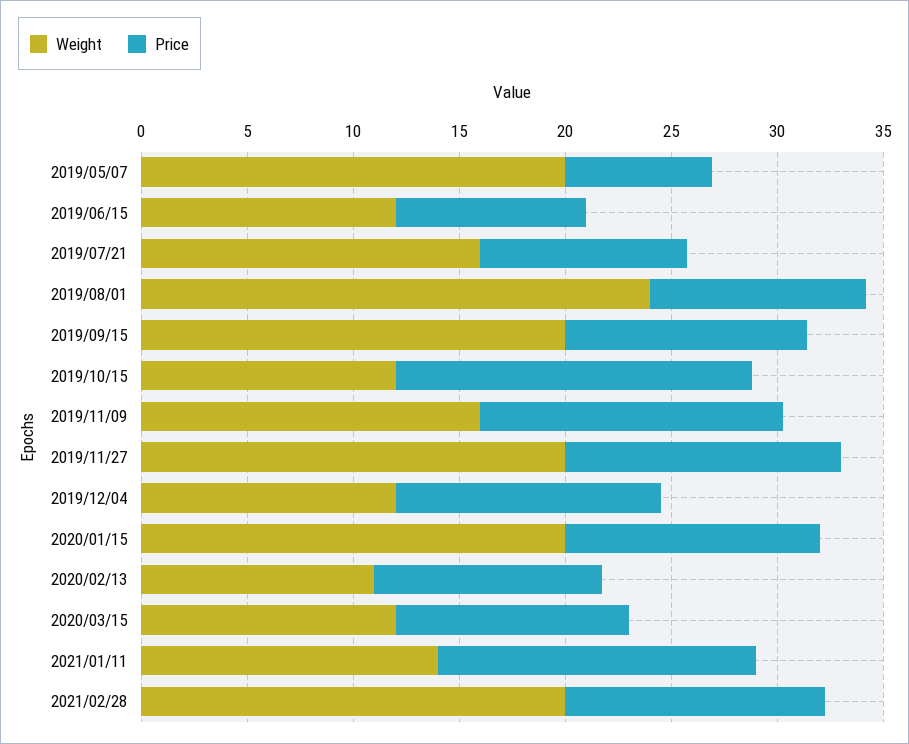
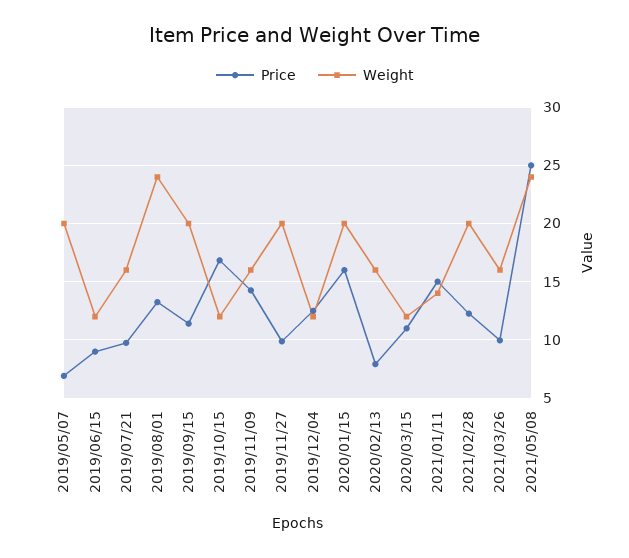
Price, 2019/08/01: 10 -> 13
Price, 2019/11/27: 13 -> 10
Price, 2020/01/15: 12 -> 16
Weight, 2020/02/13: 11 -> 16
Price, 2020/02/13: 11 -> 8
Price, 2021/03/26: none -> 10
Weight, 2021/03/26: none -> 16
Price, 2021/05/08: none -> 25
Weight, 2021/05/08: none -> 24

